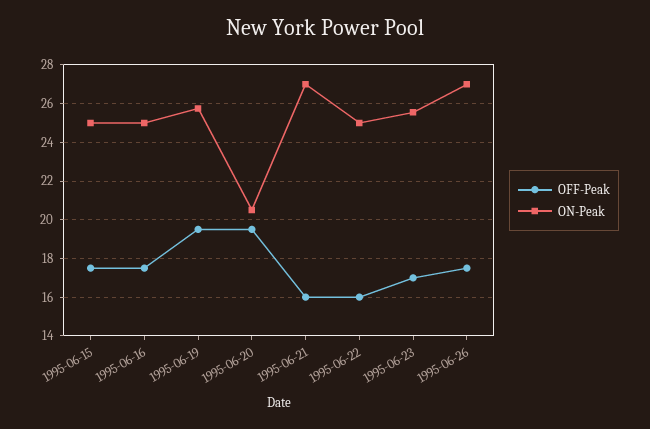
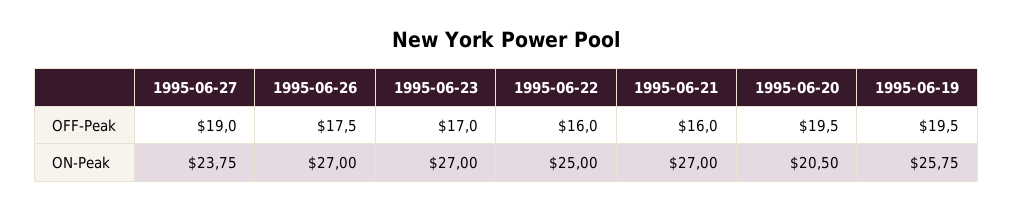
OFF-Peak, 1995-06-15: 17.5 -> none
ON-Peak, 1995-06-15: 25 -> none
OFF-Peak, 1995-06-16: 17.5 -> none
ON-Peak, 1995-06-16: 25 -> none
ON-Peak, 1995-06-23: 25.5 -> 27
OFF-Peak, 1995-06-27: none -> 19
ON-Peak, 1995-06-27: none -> 23.75

